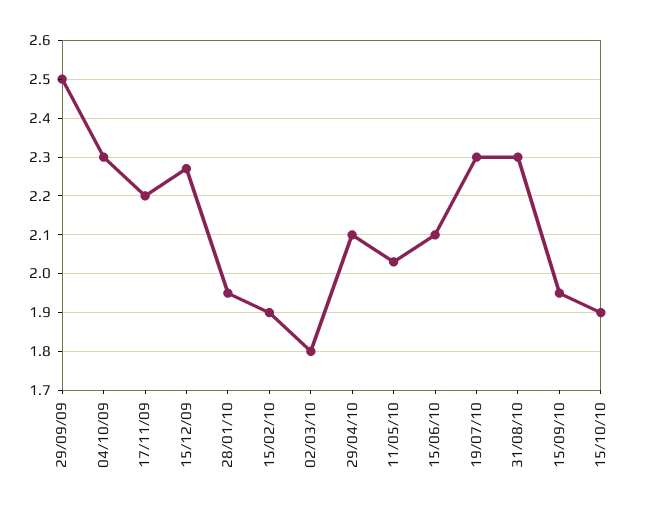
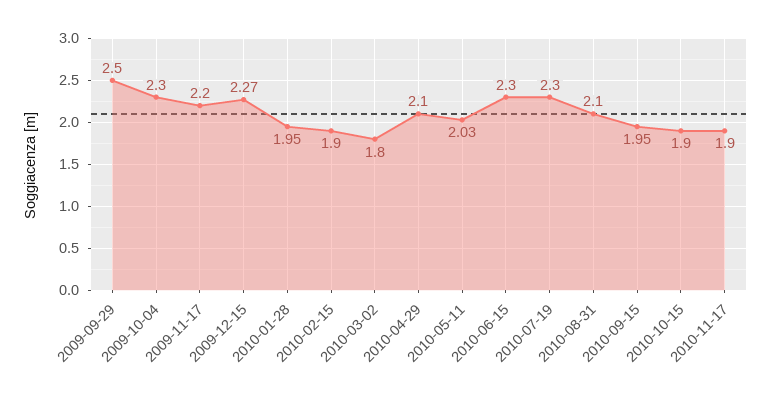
15/06/10: 2.1 -> 2.3
31/08/10: 2.3 -> 2.1
2010-11-17: none -> 1.9

